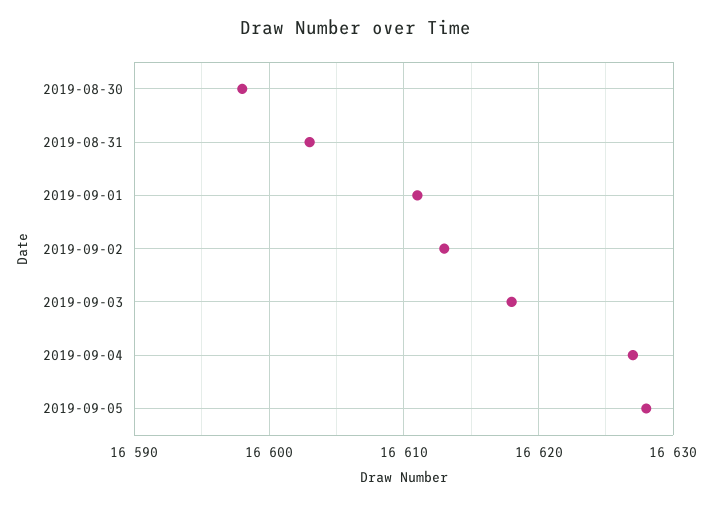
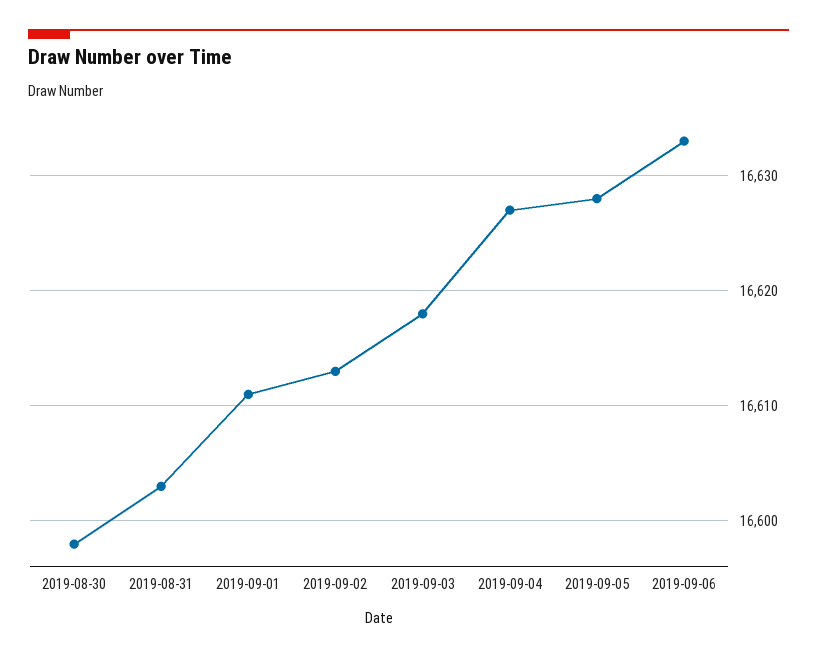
2019-09-06: none -> 16633

